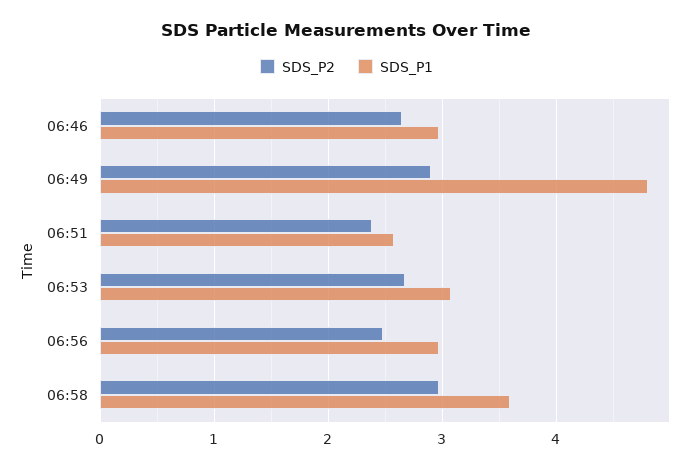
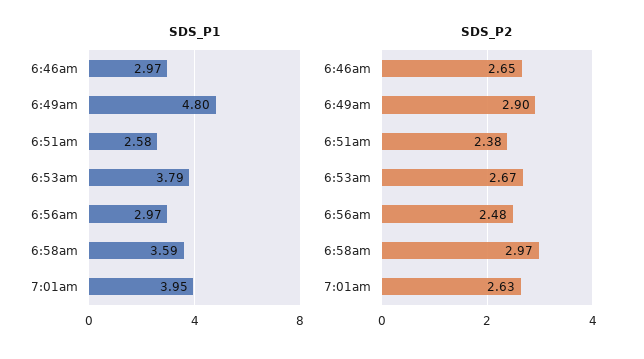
SDS_P1, 06:53: 3.1 -> 3.79
SDS_P1, 7:01am: none -> 3.95
SDS_P2, 7:01am: none -> 2.63

